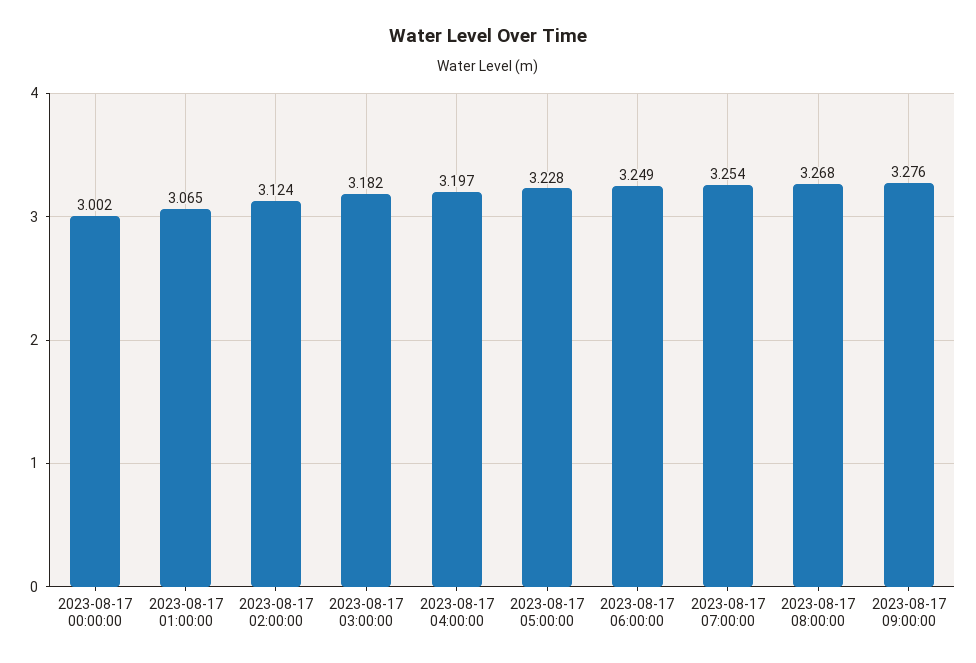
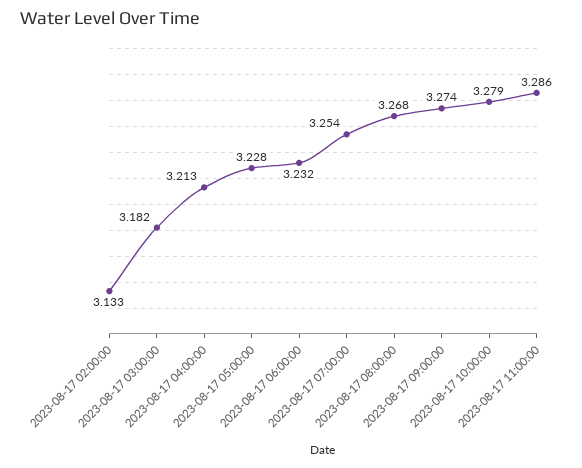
2023-08-17 00:00:00: 3.002 -> none
2023-08-17 01:00:00: 3.065 -> none
2023-08-17 02:00:00: 3.124 -> 3.133
2023-08-17 04:00:00: 3.197 -> 3.213
2023-08-17 06:00:00: 3.249 -> 3.232
2023-08-17 09:00:00: 3.276 -> 3.274
2023-08-17 10:00:00: none -> 3.279
2023-08-17 11:00:00: none -> 3.286

